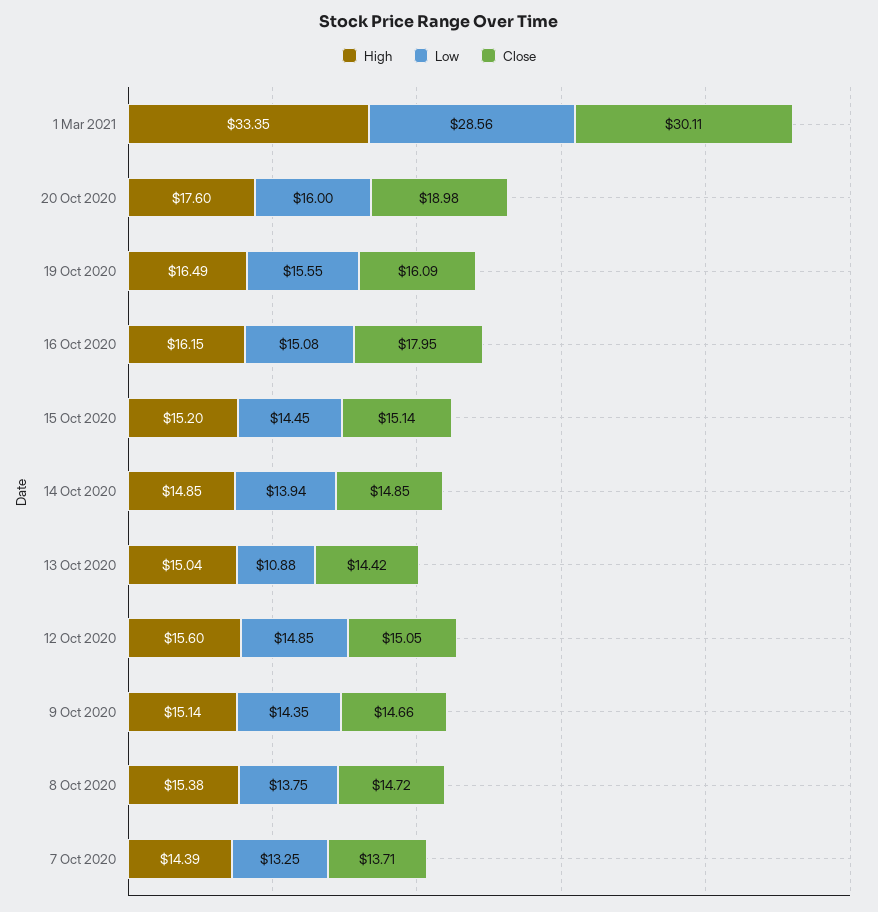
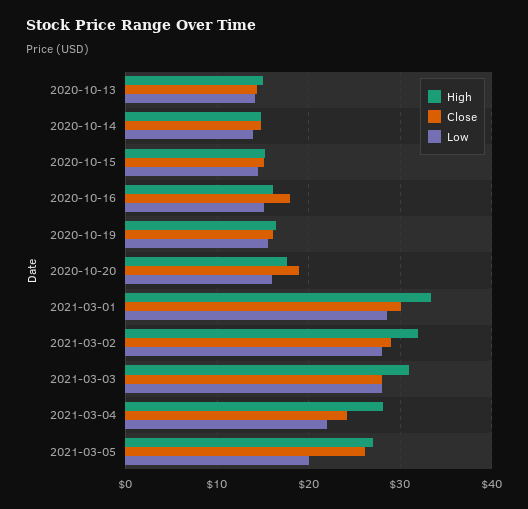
Low, 13 Oct 2020: 10.88 -> 14
High, 12 Oct 2020: 15.6 -> none
Low, 12 Oct 2020: 14.85 -> none
Close, 12 Oct 2020: 15.05 -> none
High, 9 Oct 2020: 15.14 -> none
Low, 9 Oct 2020: 14.35 -> none
Close, 9 Oct 2020: 14.66 -> none
High, 8 Oct 2020: 15.38 -> none
Low, 8 Oct 2020: 13.75 -> none
Close, 8 Oct 2020: 14.72 -> none
High, 7 Oct 2020: 14.39 -> none
Low, 7 Oct 2020: 13.25 -> none
Close, 7 Oct 2020: 13.71 -> none
High, 2021-03-02: none -> 32
Close, 2021-03-02: none -> 29
Low, 2021-03-02: none -> 28
High, 2021-03-03: none -> 31
Close, 2021-03-03: none -> 28
Low, 2021-03-03: none -> 28
High, 2021-03-04: none -> 28
Close, 2021-03-04: none -> 24
Low, 2021-03-04: none -> 22
High, 2021-03-05: none -> 27
Close, 2021-03-05: none -> 26
Low, 2021-03-05: none -> 20

